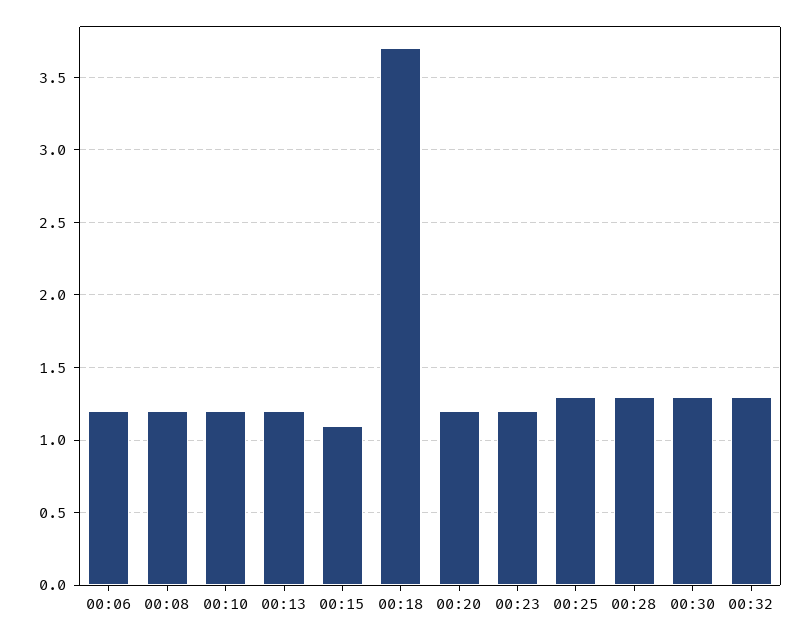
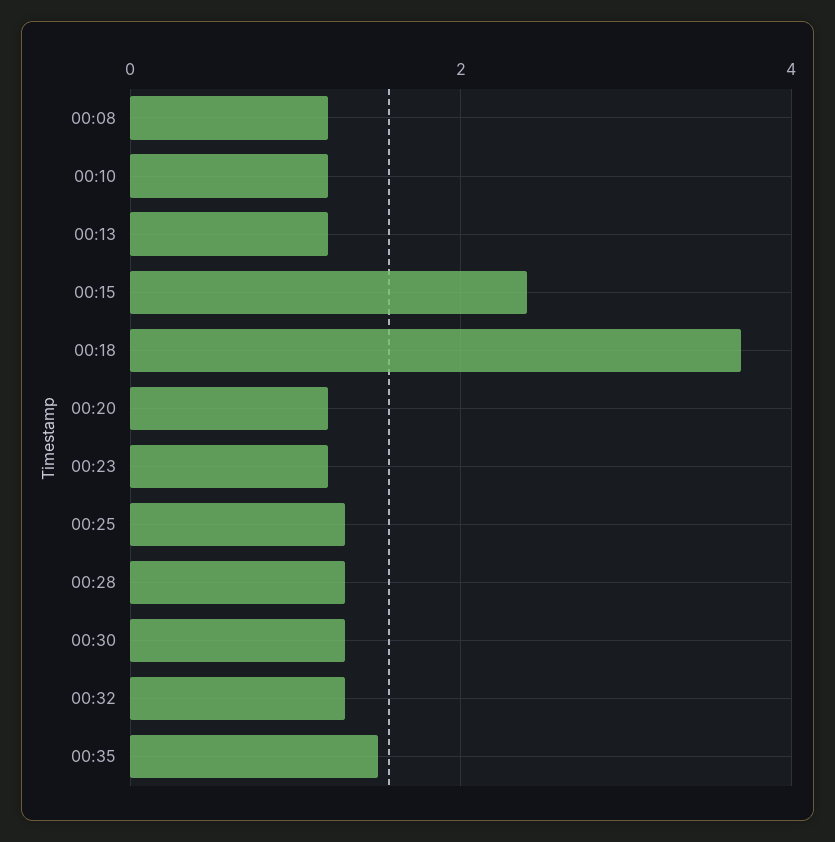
00:06: 1.2 -> none
00:15: 1.1 -> 2.5
00:35: none -> 1.5

